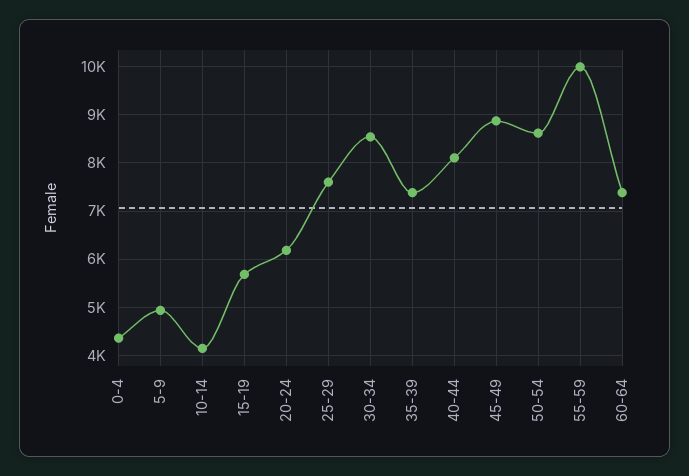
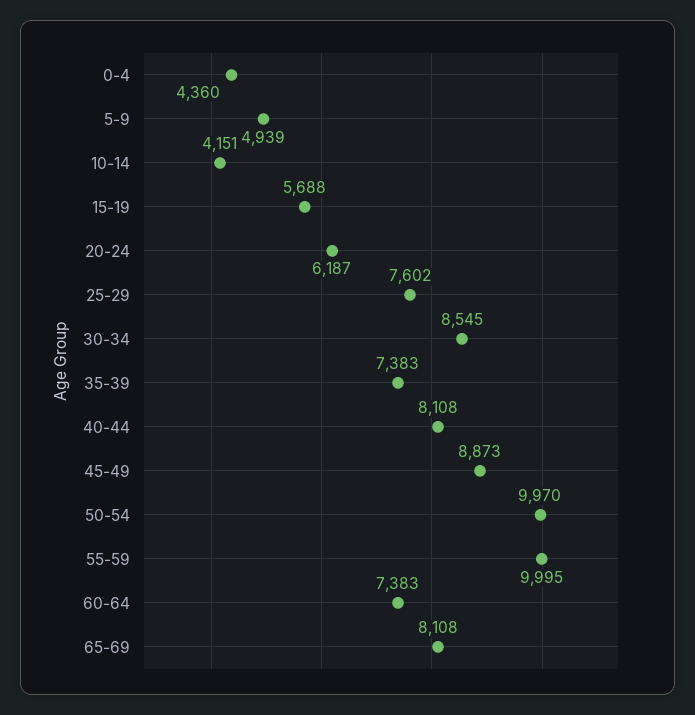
50-54: 8600 -> 9970
65-69: none -> 8108

